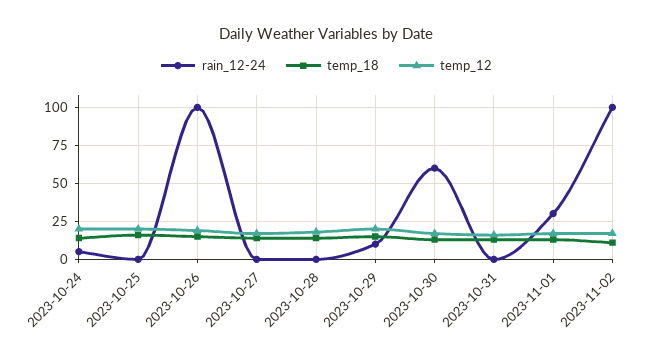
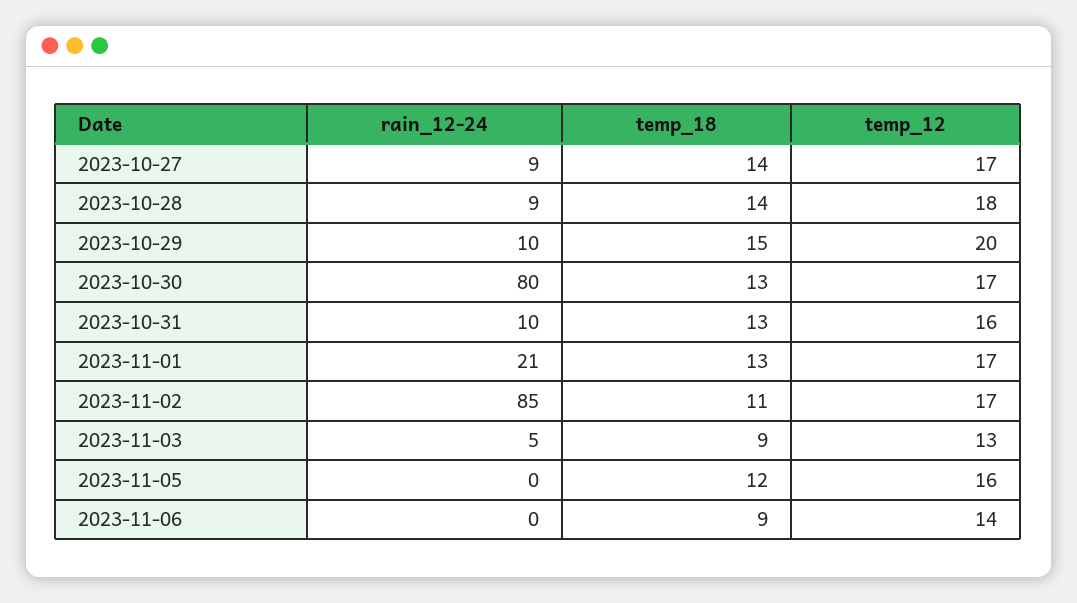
rain_12-24, 2023-10-24: 5 -> none
temp_18, 2023-10-24: 15 -> none
temp_12, 2023-10-24: 20 -> none
rain_12-24, 2023-10-25: 0 -> none
temp_18, 2023-10-25: 15 -> none
temp_12, 2023-10-25: 20 -> none
rain_12-24, 2023-10-26: 100 -> none
temp_18, 2023-10-26: 15 -> none
temp_12, 2023-10-26: 20 -> none
rain_12-24, 2023-10-27: 0 -> 9
rain_12-24, 2023-10-28: 0 -> 9
rain_12-24, 2023-10-30: 60 -> 80
rain_12-24, 2023-10-31: 0 -> 10
rain_12-24, 2023-11-01: 30 -> 21
rain_12-24, 2023-11-02: 100 -> 85
rain_12-24, 2023-11-03: none -> 5
temp_18, 2023-11-03: none -> 9
temp_12, 2023-11-03: none -> 13
rain_12-24, 2023-11-05: none -> 0
temp_18, 2023-11-05: none -> 12
temp_12, 2023-11-05: none -> 16
rain_12-24, 2023-11-06: none -> 0
temp_18, 2023-11-06: none -> 9
temp_12, 2023-11-06: none -> 14

